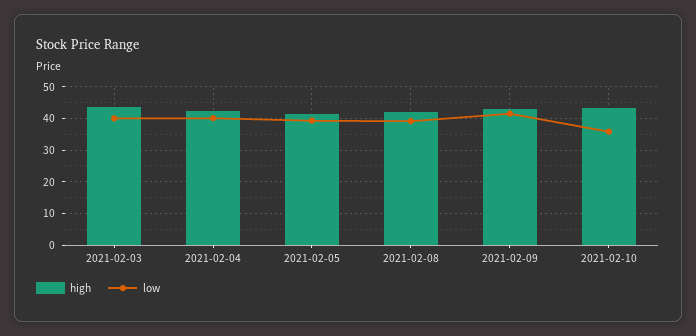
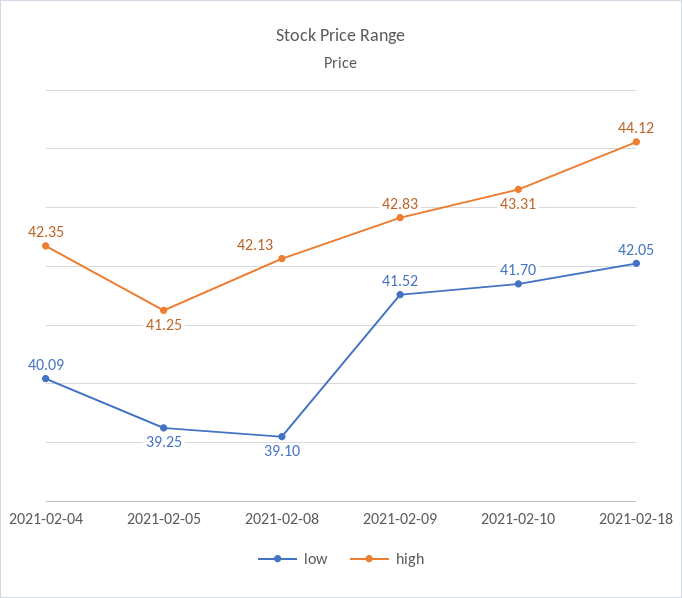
high, 2021-02-03: 44 -> none
low, 2021-02-03: 40 -> none
low, 2021-02-10: 36 -> 41.7
low, 2021-02-18: none -> 42.05
high, 2021-02-18: none -> 44.12

